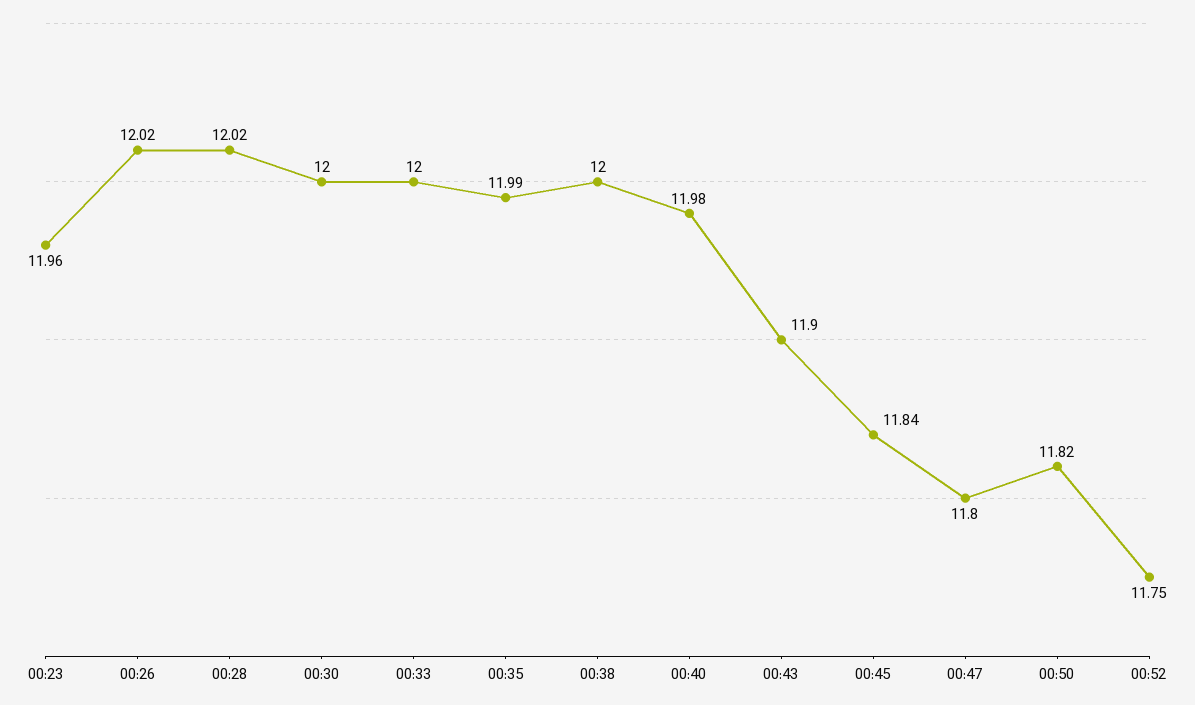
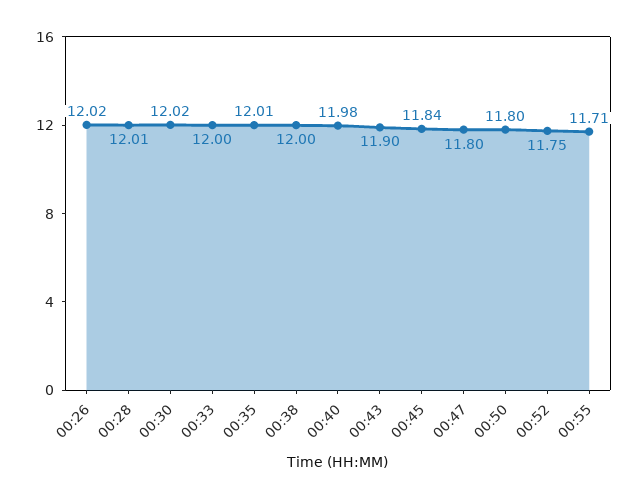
00:23: 11.96 -> none
00:28: 12.02 -> 12.01
00:30: 12 -> 12.02
00:35: 11.99 -> 12.01
00:50: 11.82 -> 11.8
00:55: none -> 11.71

